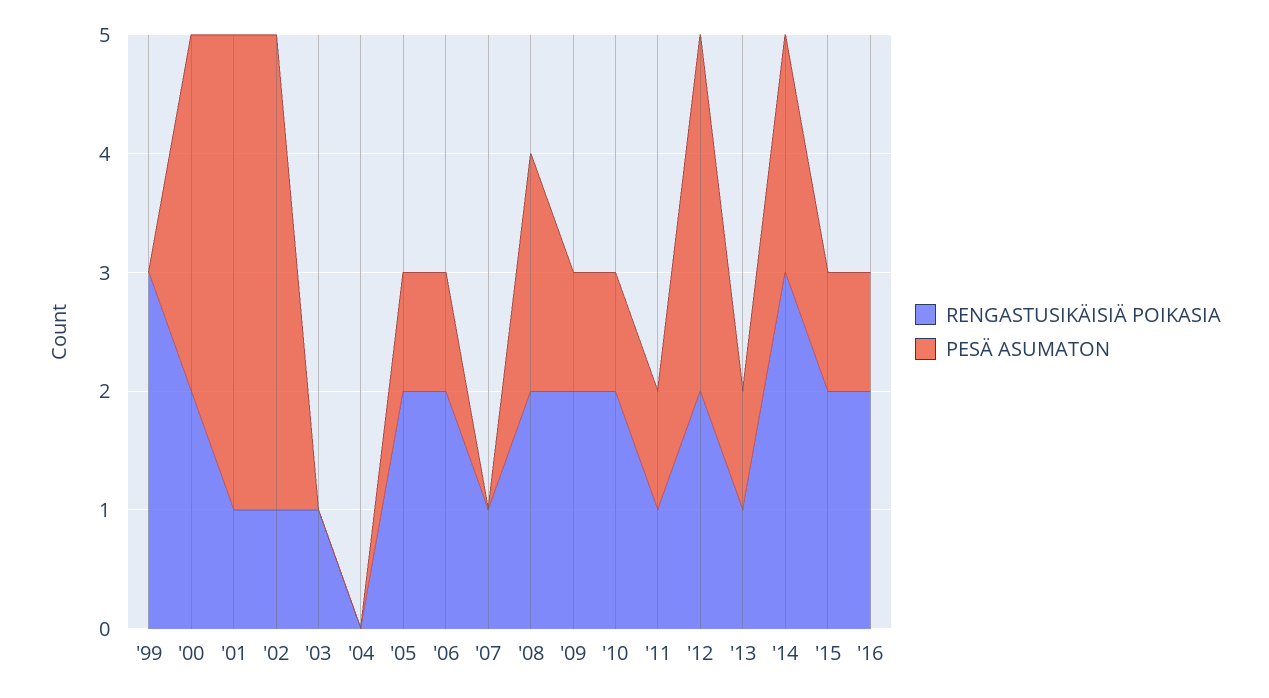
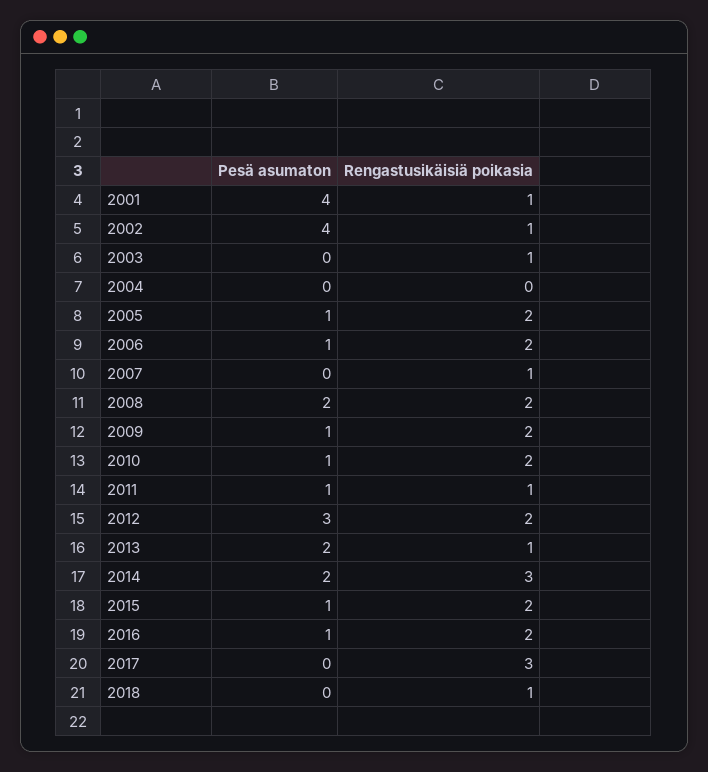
RENGASTUSIKÄISIÄ POIKASIA, '99: 3 -> none
PESÄ ASUMATON, '99: 0 -> none
RENGASTUSIKÄISIÄ POIKASIA, '00: 2 -> none
PESÄ ASUMATON, '00: 3 -> none
PESÄ ASUMATON, '13: 1 -> 2
PESÄ ASUMATON, 2017: none -> 0
RENGASTUSIKÄISIÄ POIKASIA, 2017: none -> 3
PESÄ ASUMATON, 2018: none -> 0
RENGASTUSIKÄISIÄ POIKASIA, 2018: none -> 1

